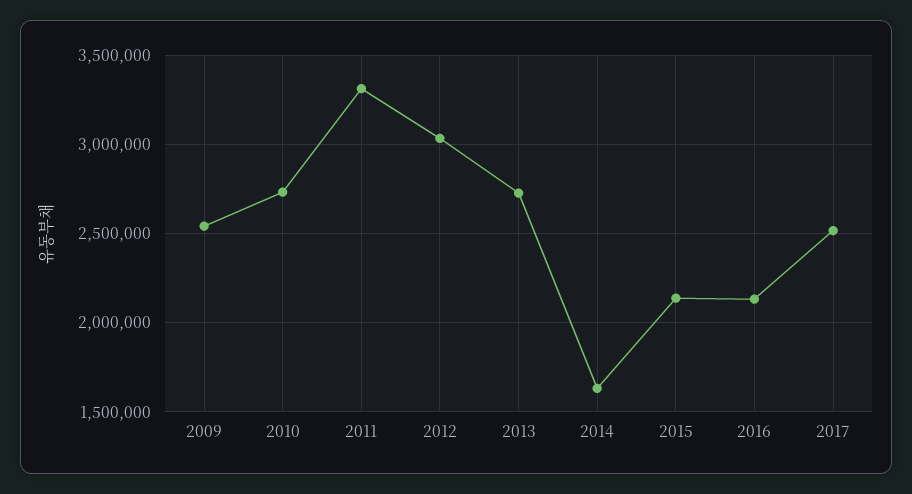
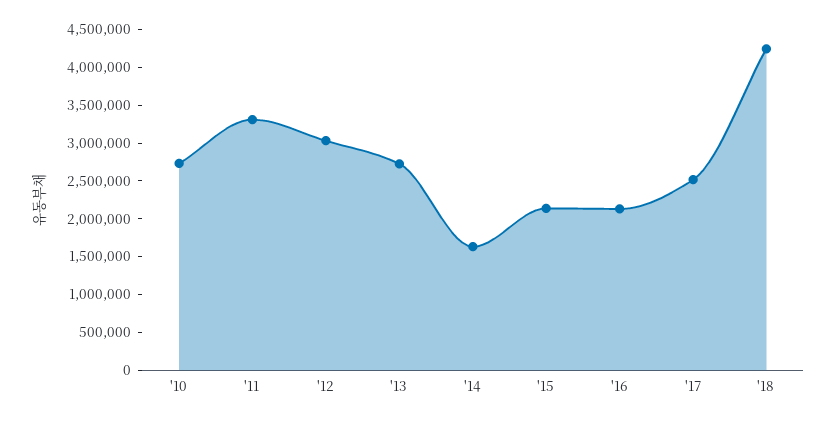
2009: 2550000 -> none
'18: none -> 4250000

